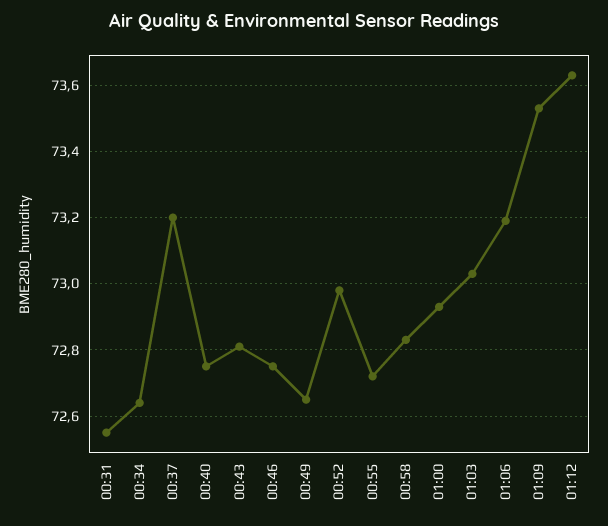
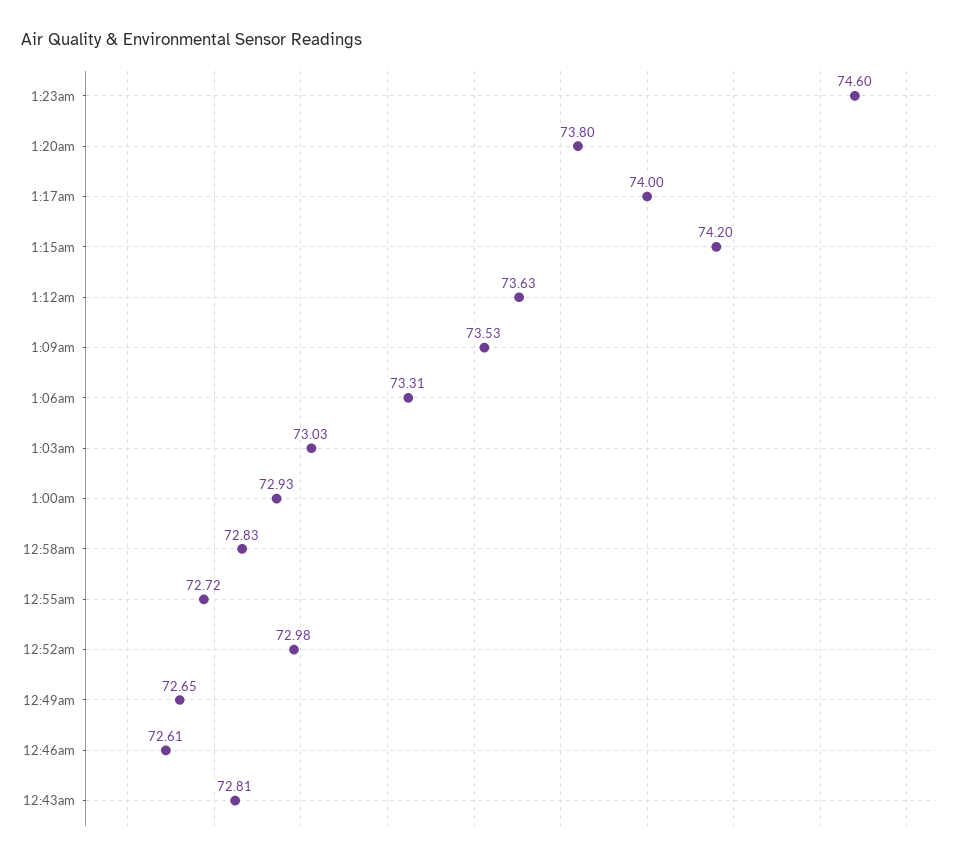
00:31: 72.55 -> none
00:34: 72.65 -> none
00:37: 73.2 -> none
00:40: 72.75 -> none
00:46: 72.75 -> 72.61
01:06: 73.2 -> 73.31
1:23am: none -> 74.6
1:20am: none -> 73.8
1:17am: none -> 74
1:15am: none -> 74.2

